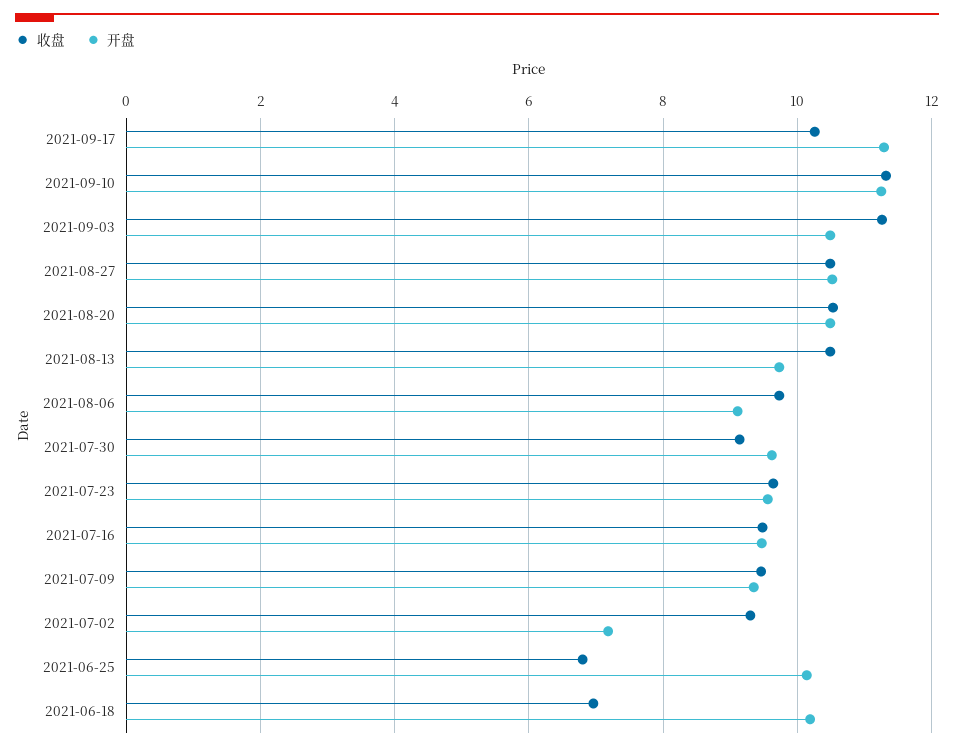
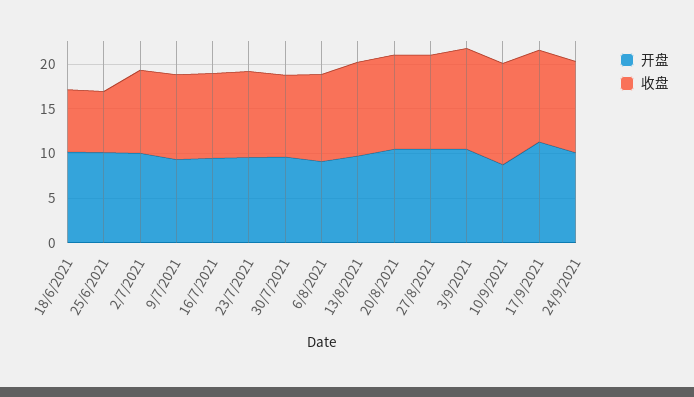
开盘, 2021-09-10: 11.2 -> 9
开盘, 2021-07-02: 7.2 -> 10
开盘, 24/9/2021: none -> 10
收盘, 24/9/2021: none -> 10

